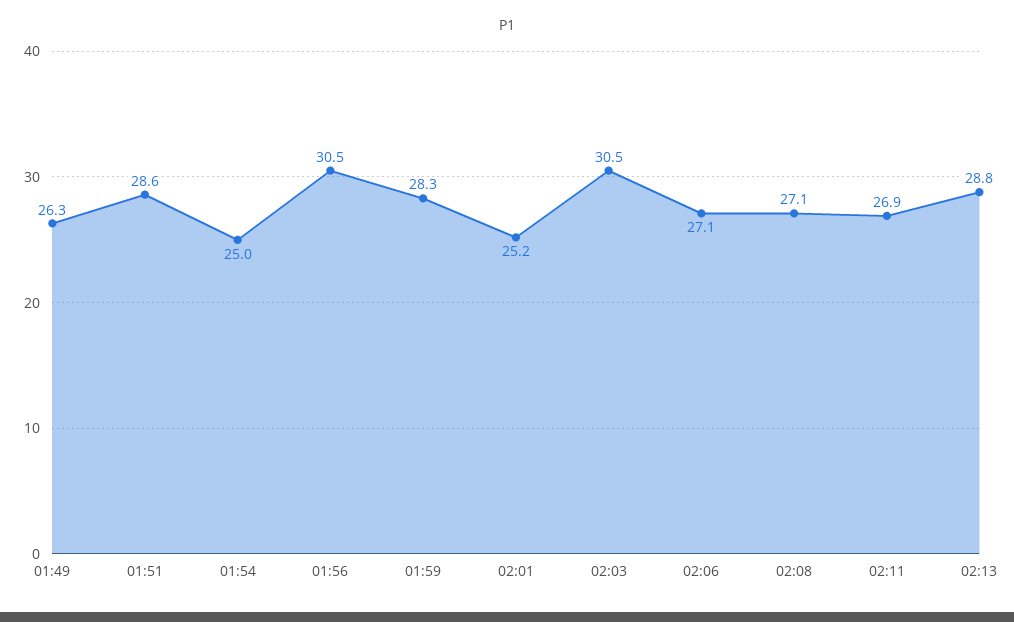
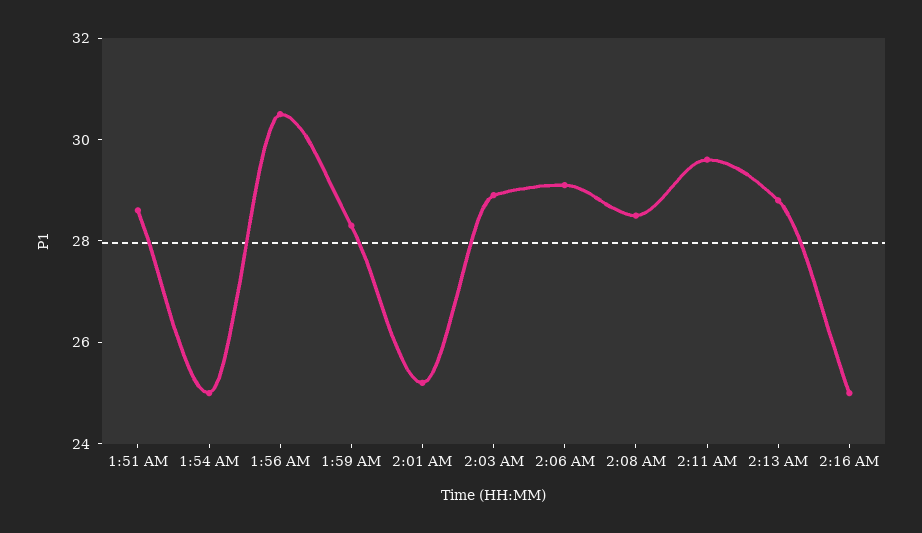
01:49: 26.3 -> none
02:03: 30.5 -> 29
02:06: 27.1 -> 29
02:08: 27.1 -> 28.5
02:11: 26.9 -> 29.5
2:16 AM: none -> 25

